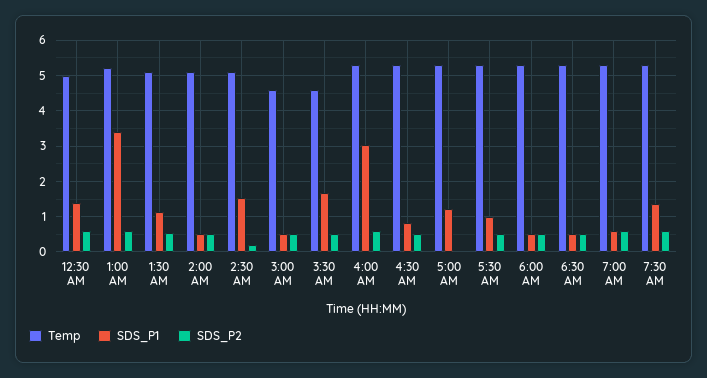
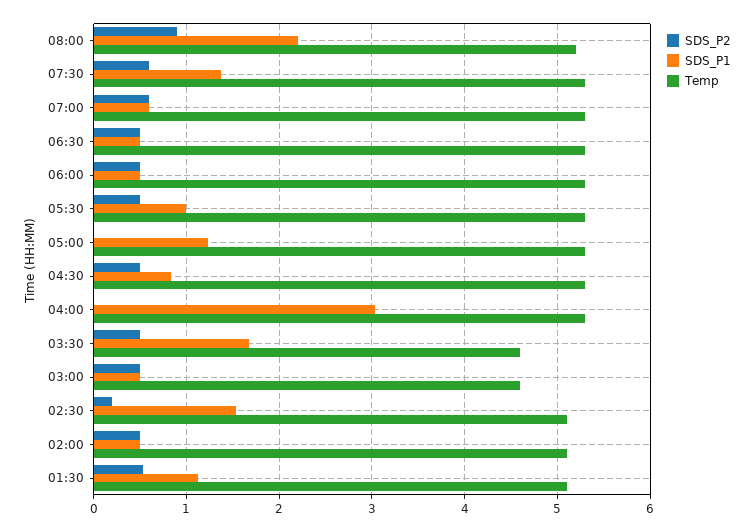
Temp, 12:30 AM: 5 -> none
SDS_P1, 12:30 AM: 1.4 -> none
SDS_P2, 12:30 AM: 0.6 -> none
Temp, 1:00 AM: 5.2 -> none
SDS_P1, 1:00 AM: 3.4 -> none
SDS_P2, 1:00 AM: 0.6 -> none
SDS_P2, 4:00 AM: 0.6 -> 0
SDS_P2, 08:00: none -> 0.9
SDS_P1, 08:00: none -> 2.2
Temp, 08:00: none -> 5.2

